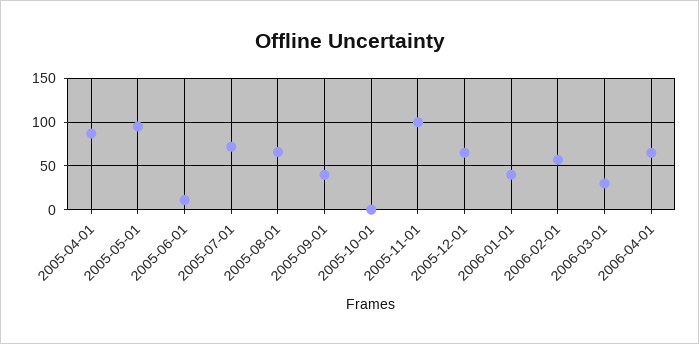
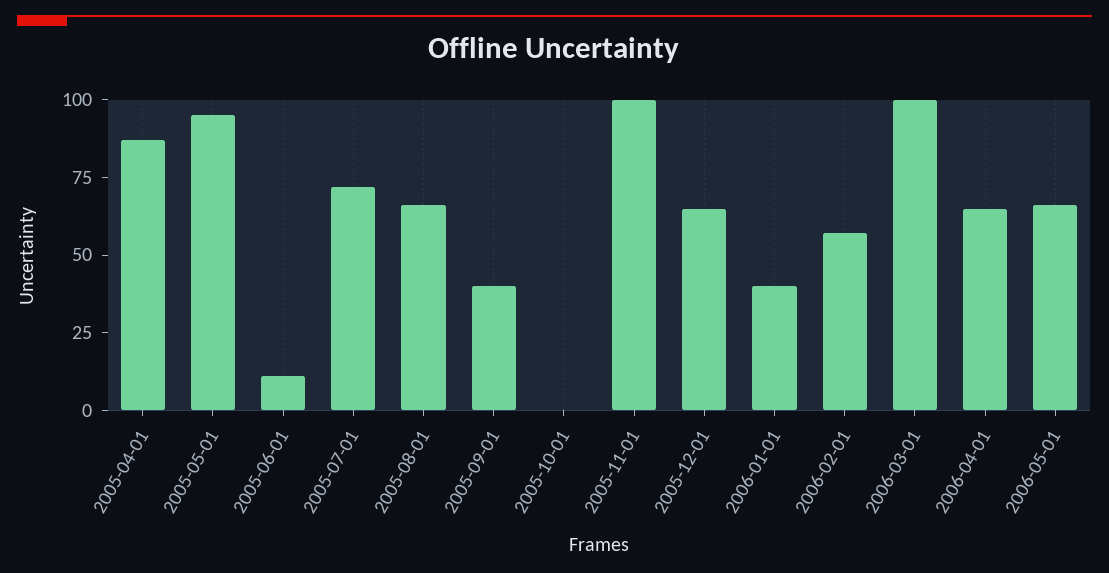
2006-03-01: 30 -> 100
2006-05-01: none -> 65

